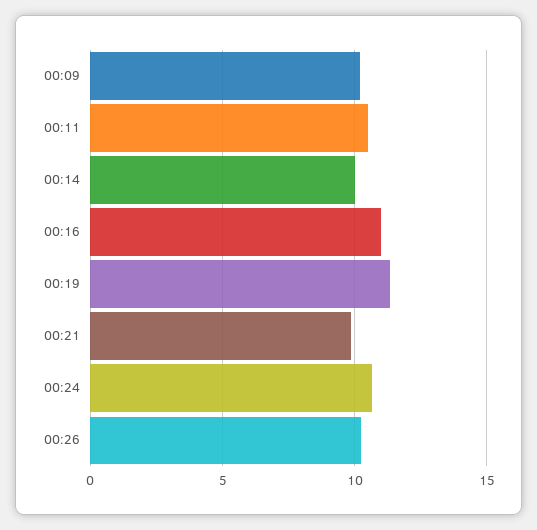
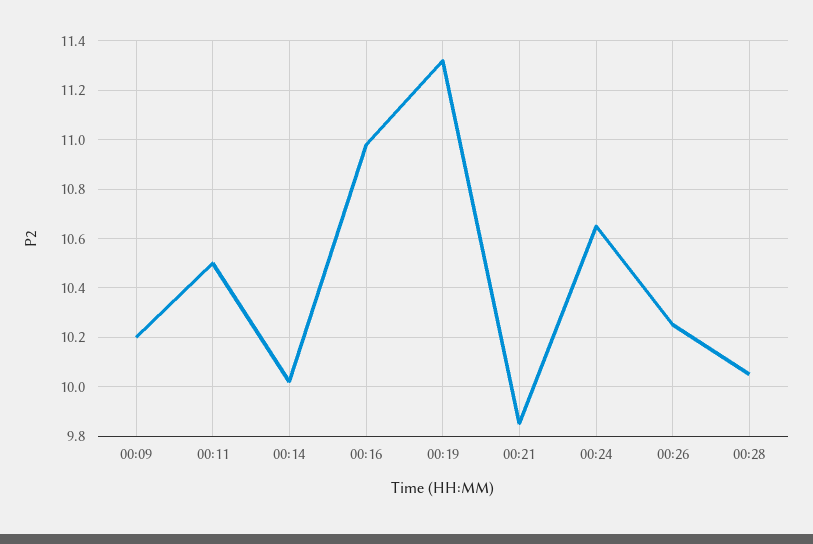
00:28: none -> 10.05

